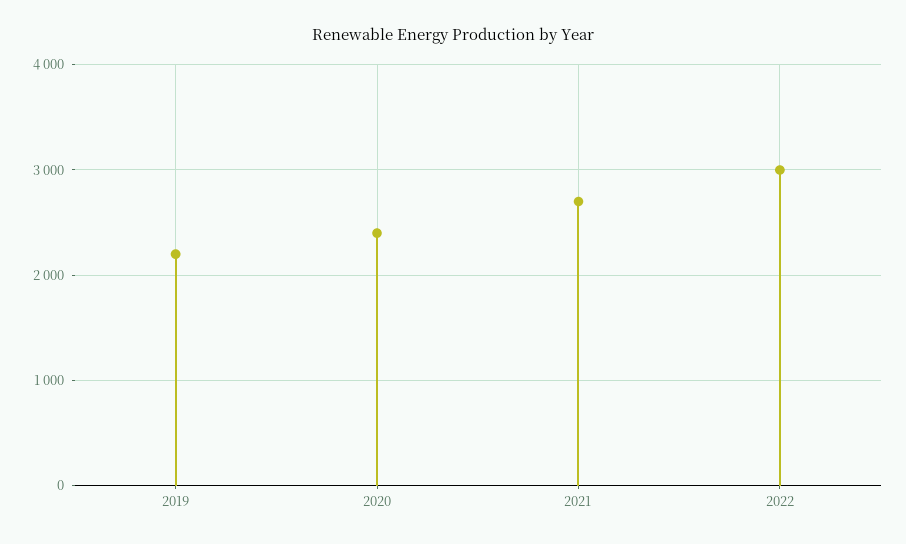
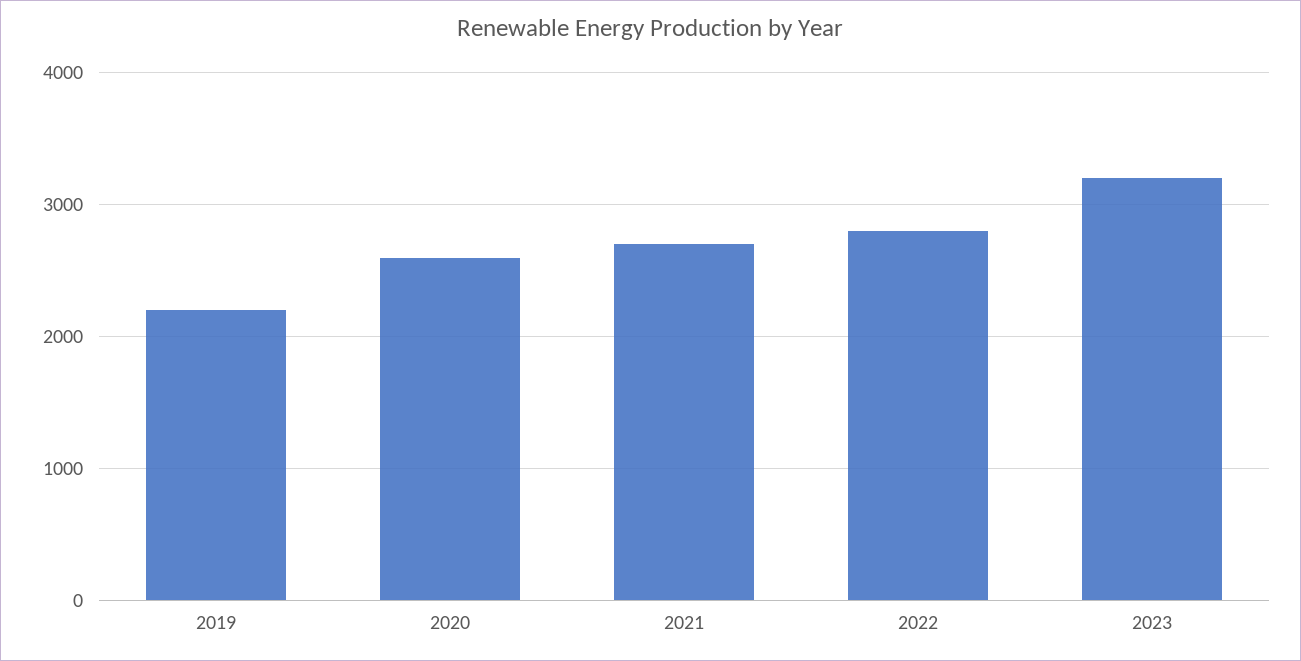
2020: 2400 -> 2600
2022: 3000 -> 2800
2023: none -> 3200

